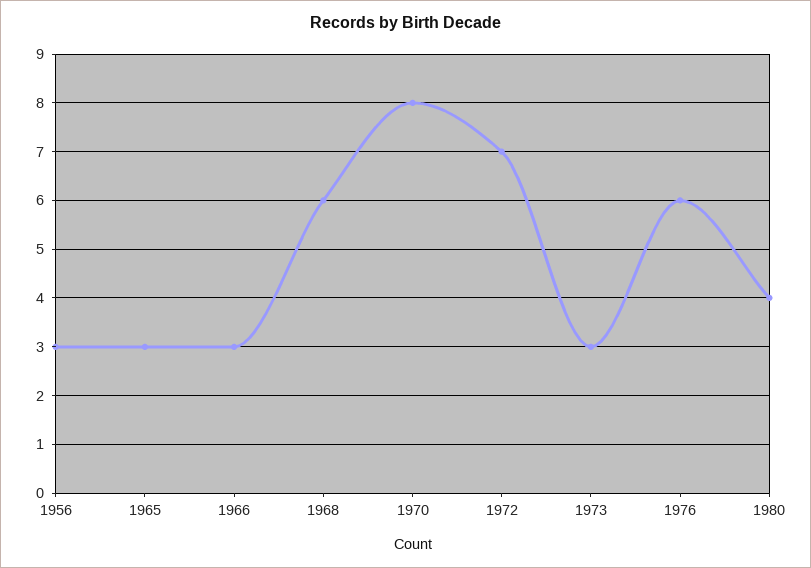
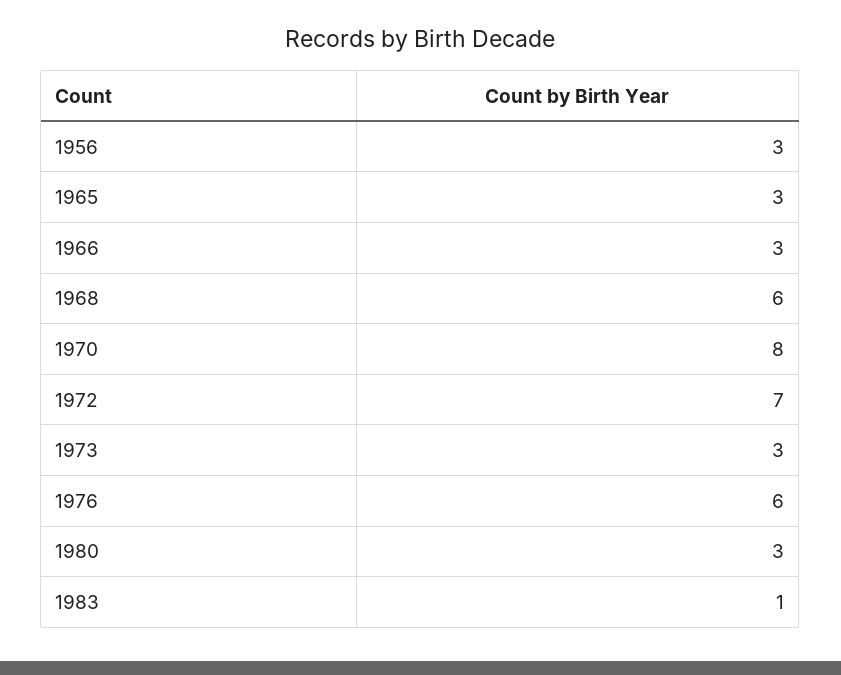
1980: 4 -> 3
1983: none -> 1

